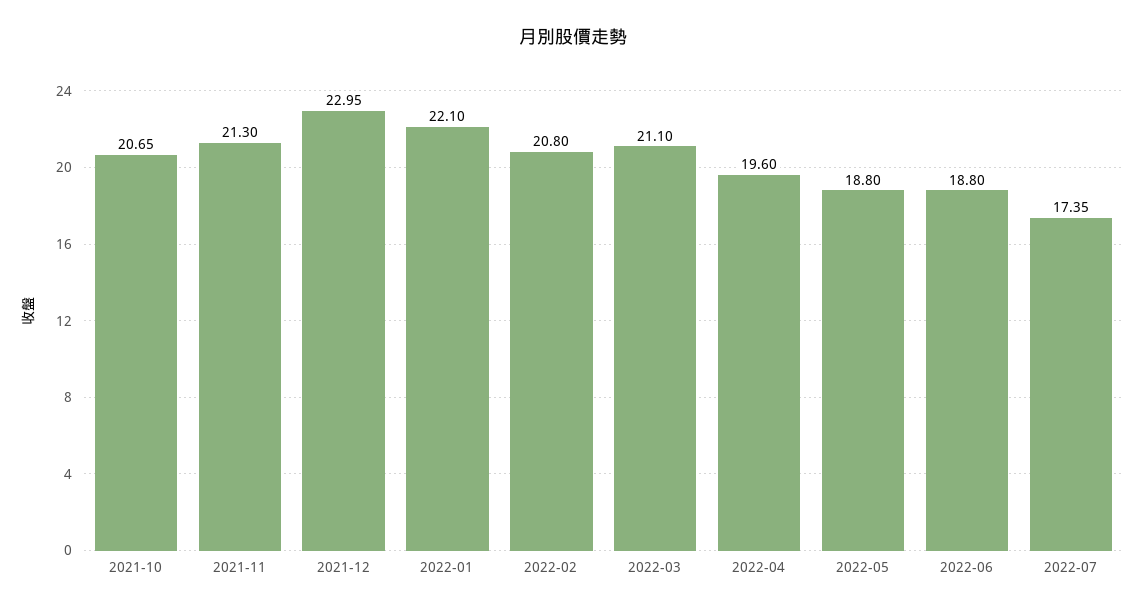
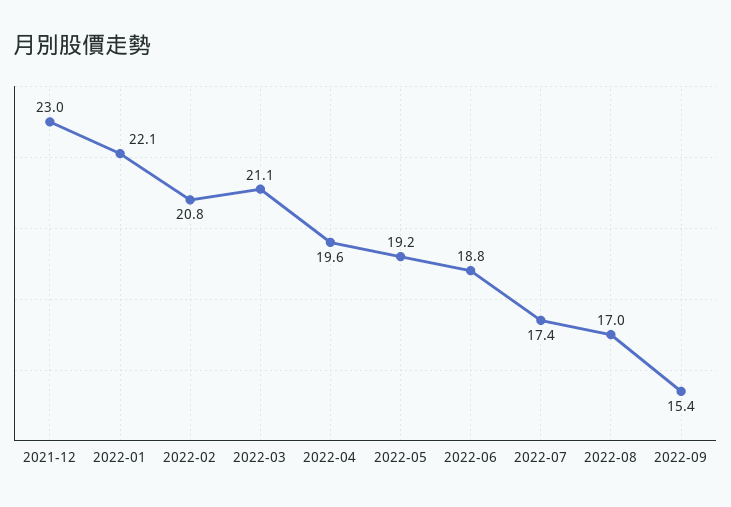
2021-10: 20.65 -> none
2021-11: 21.3 -> none
2022-05: 18.8 -> 19.2
2022-08: none -> 17
2022-09: none -> 15.4

